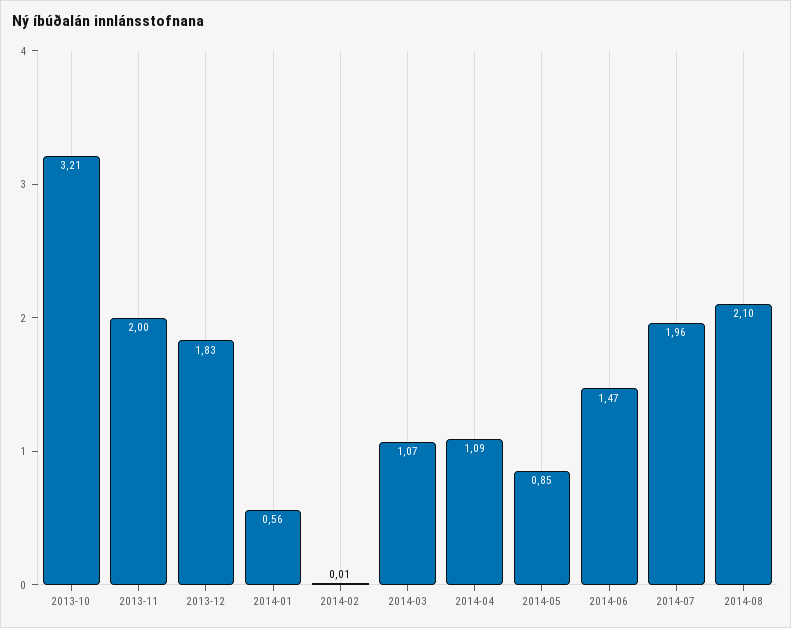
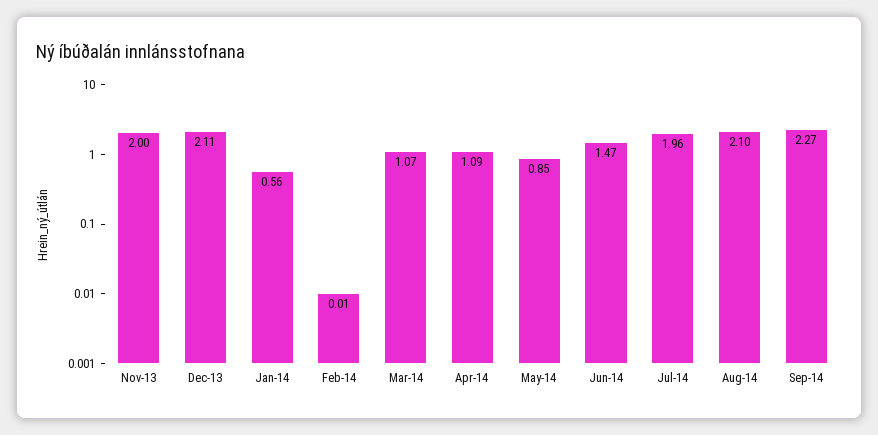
2013-10: 3.21 -> none
2013-12: 1.83 -> 2.11
Sep-14: none -> 2.27

